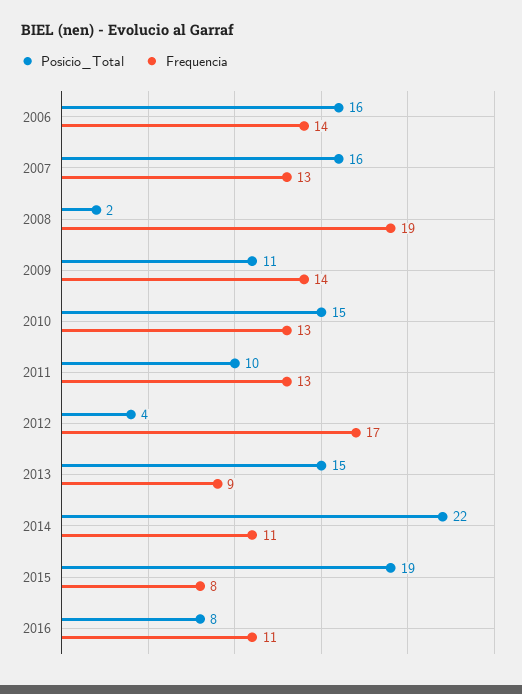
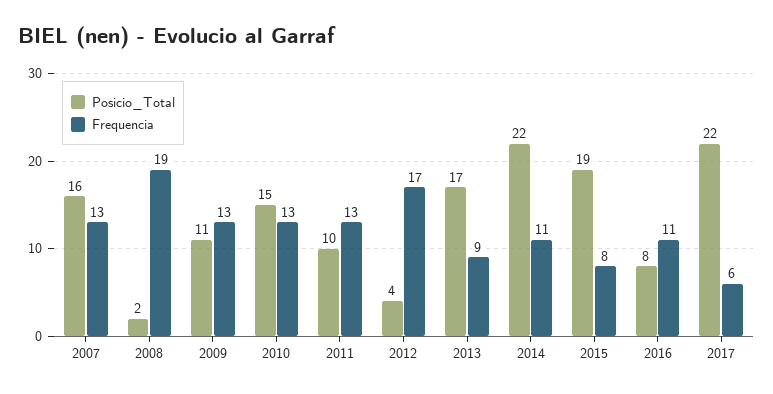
Posicio_Total, 2006: 16 -> none
Frequencia, 2006: 14 -> none
Frequencia, 2009: 14 -> 13
Posicio_Total, 2013: 15 -> 17
Posicio_Total, 2017: none -> 22
Frequencia, 2017: none -> 6

